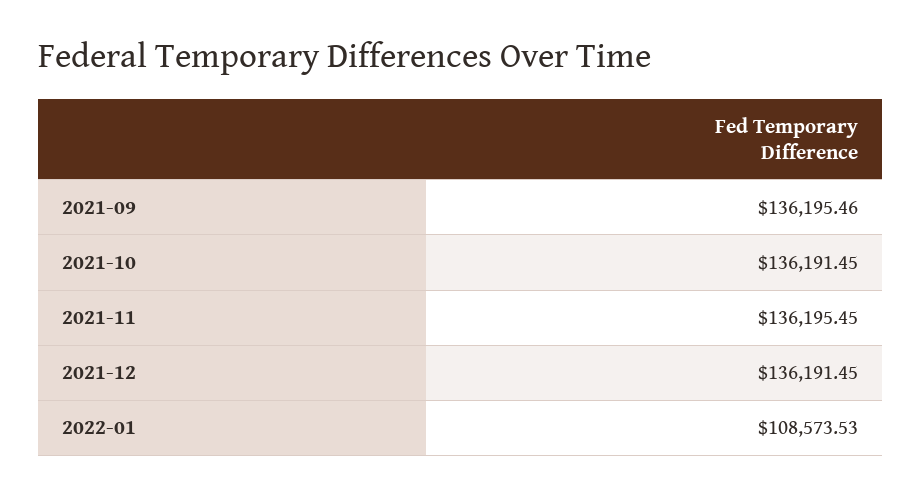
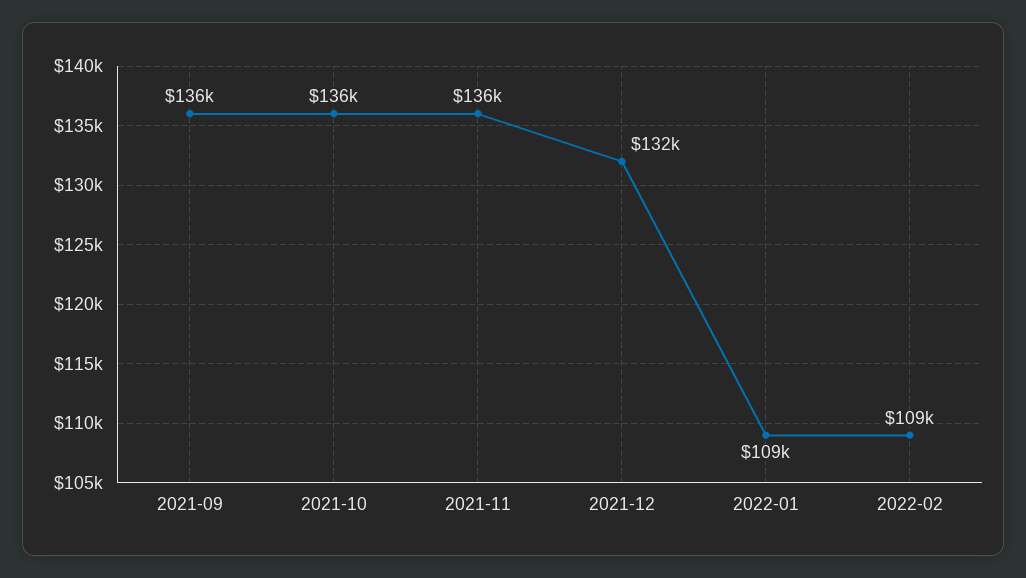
2021-12: 136191.45 -> 132000
2022-02: none -> 109000

